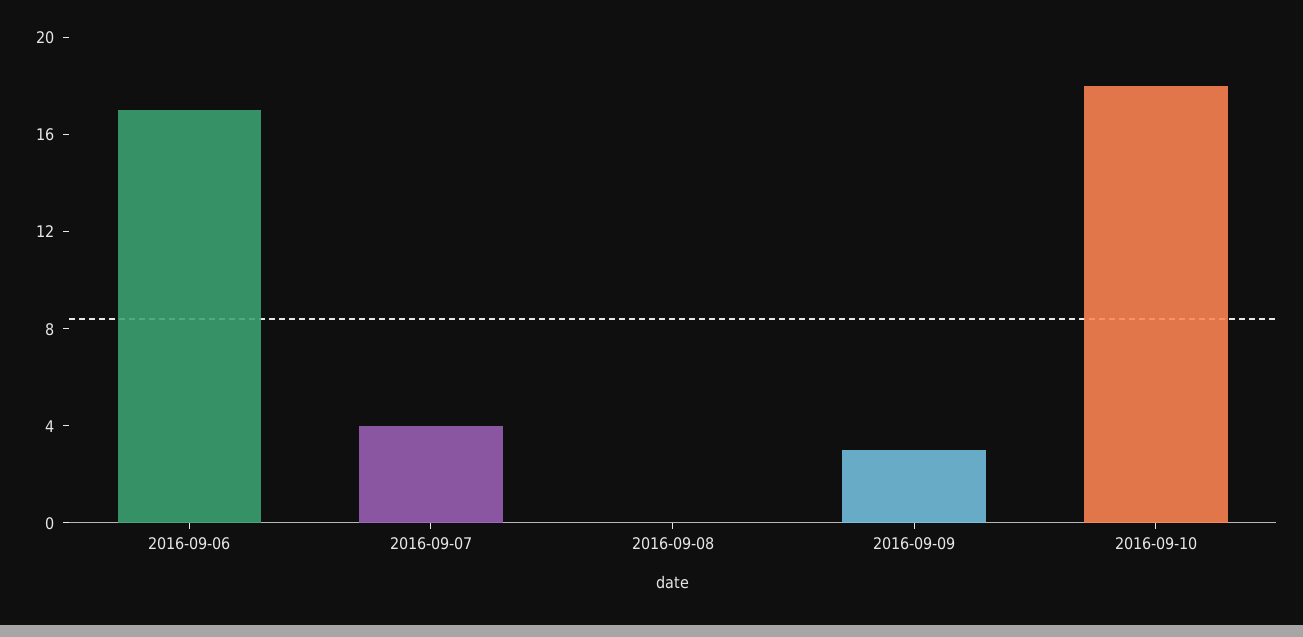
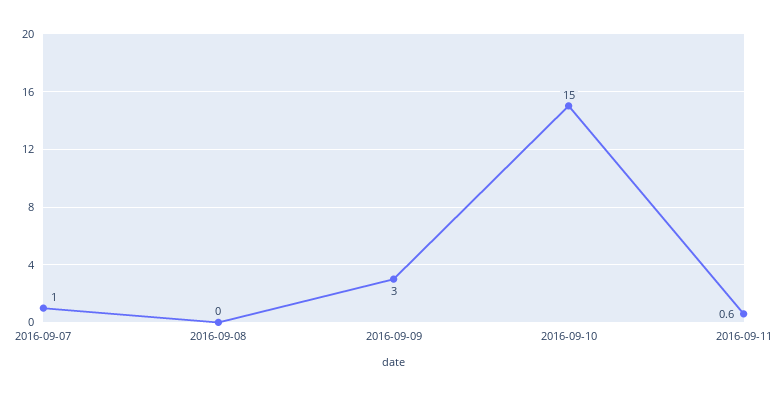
2016-09-06: 17 -> none
2016-09-07: 4 -> 1
2016-09-10: 18 -> 15
2016-09-11: none -> 0.6

